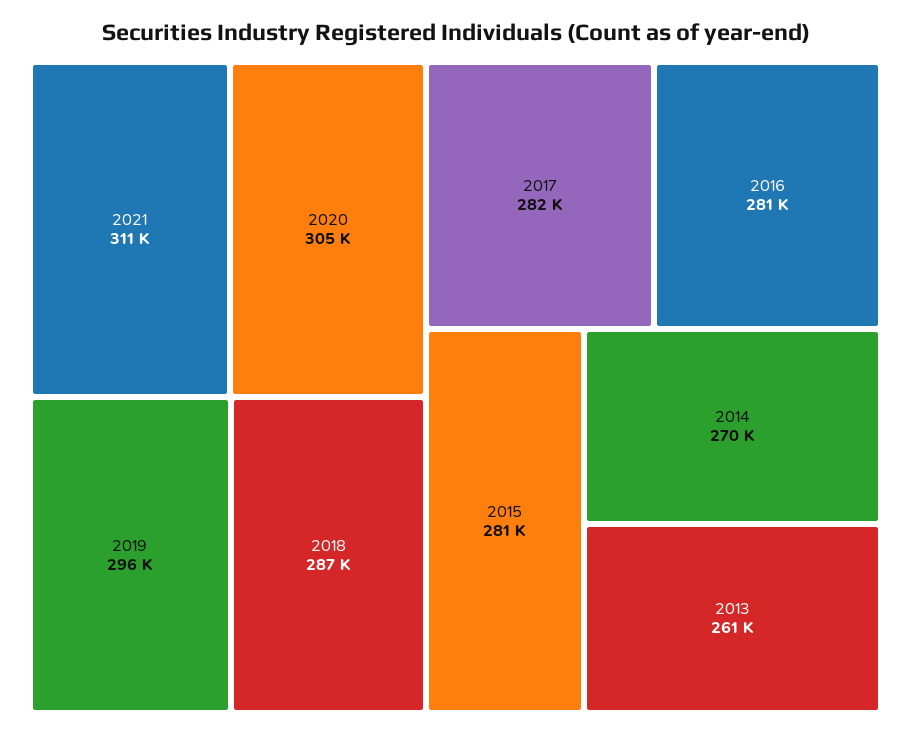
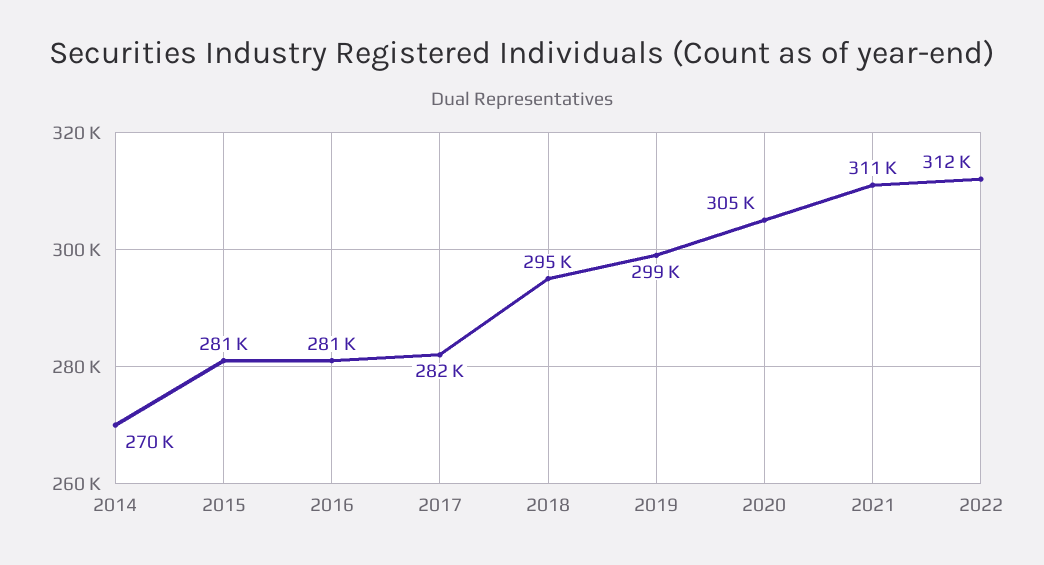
2019: 296000 -> 299000
2018: 287000 -> 295000
2013: 261000 -> none
2022: none -> 312000

